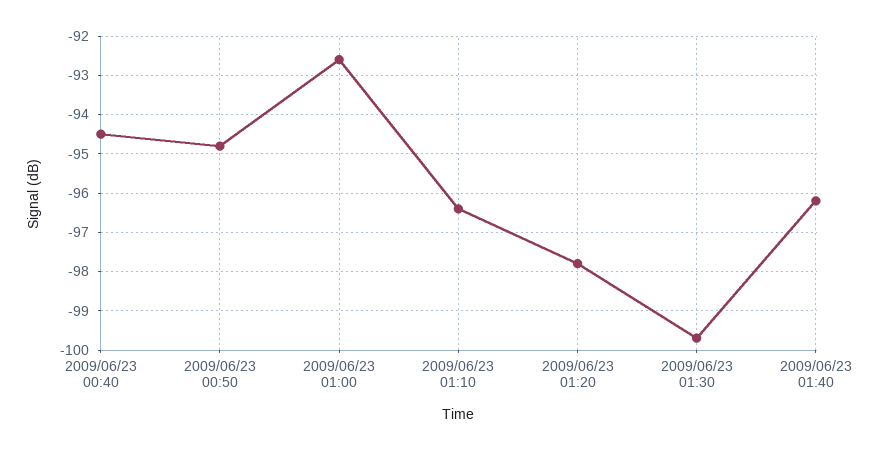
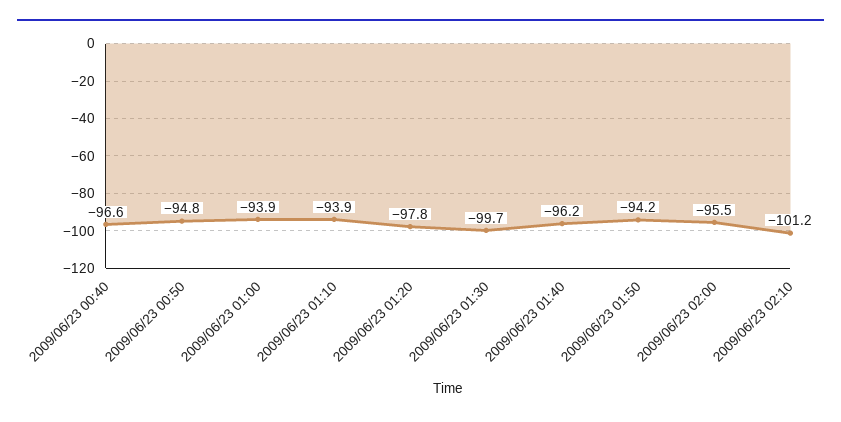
2009/06/23 00:40: -94.5 -> -96.6
2009/06/23 01:00: -92.5 -> -93.9
2009/06/23 01:10: -96.5 -> -93.9
2009/06/23 01:50: none -> -94.2
2009/06/23 02:00: none -> -95.5
2009/06/23 02:10: none -> -101.2

